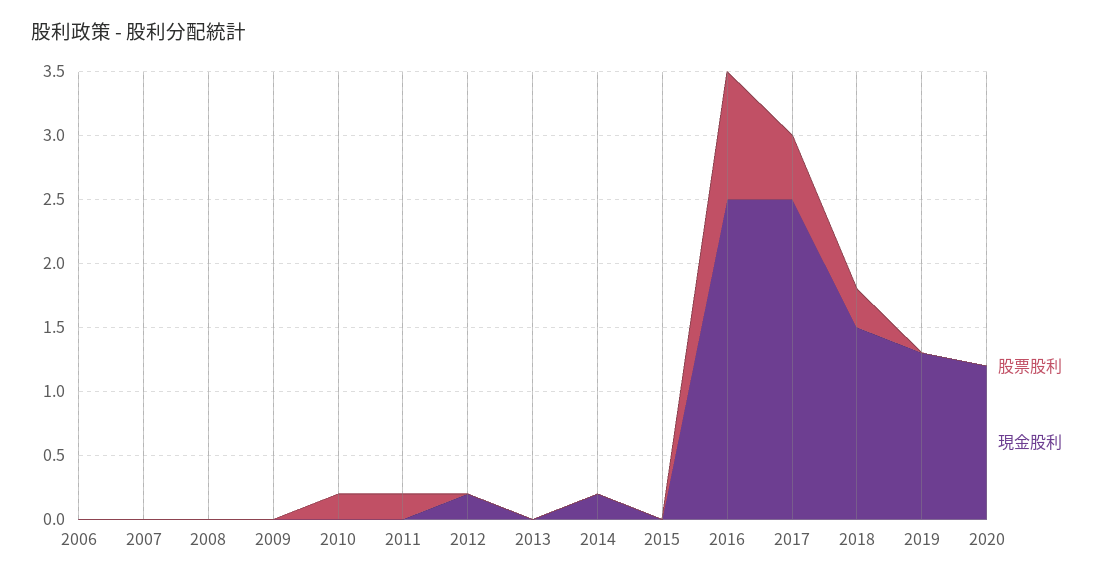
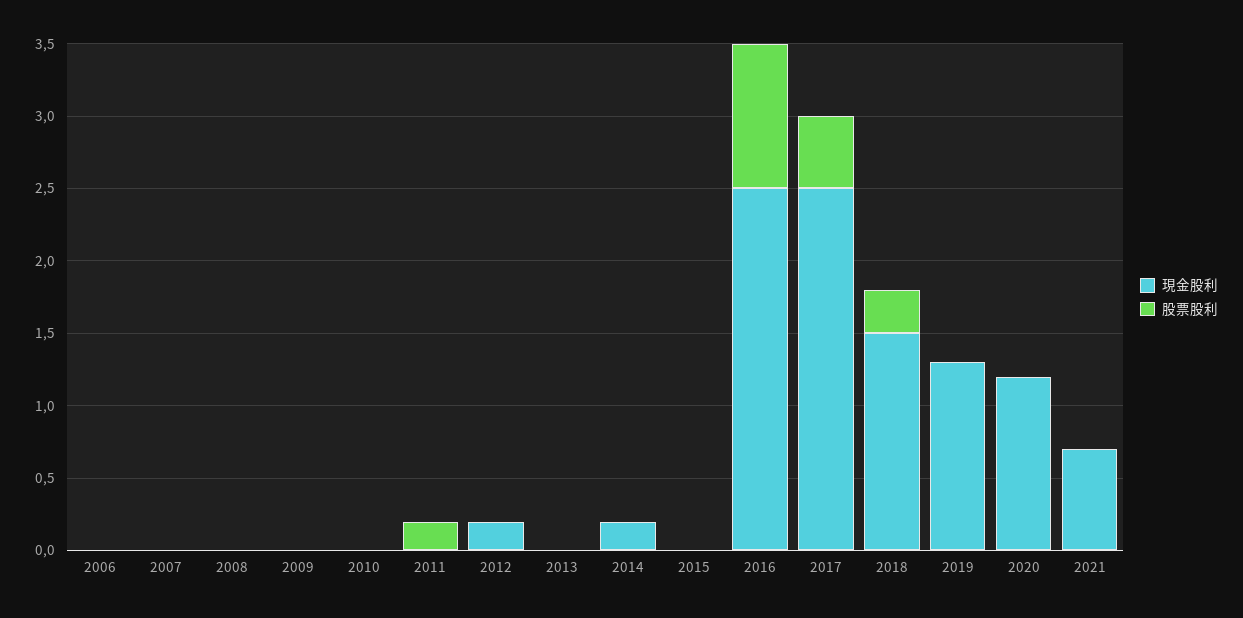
股票股利, 2010: 0.2 -> 0
現金股利, 2021: none -> 0.7
股票股利, 2021: none -> 0

